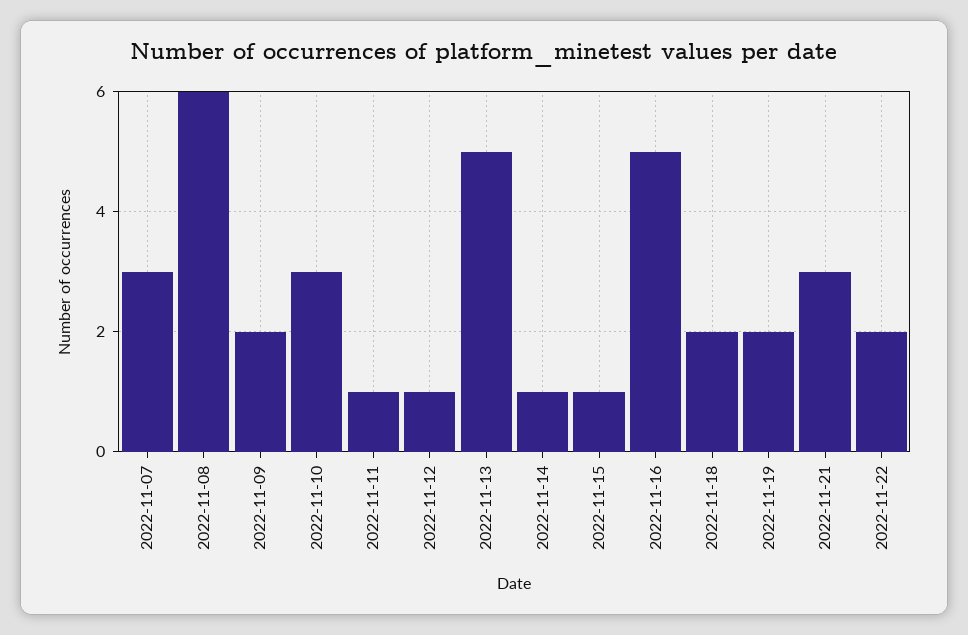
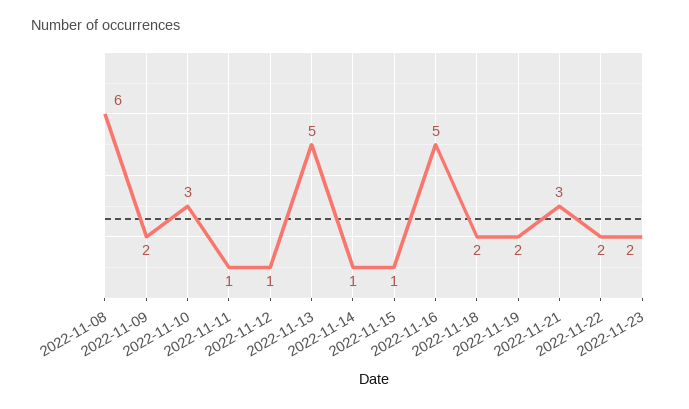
2022-11-07: 3 -> none
2022-11-23: none -> 2

